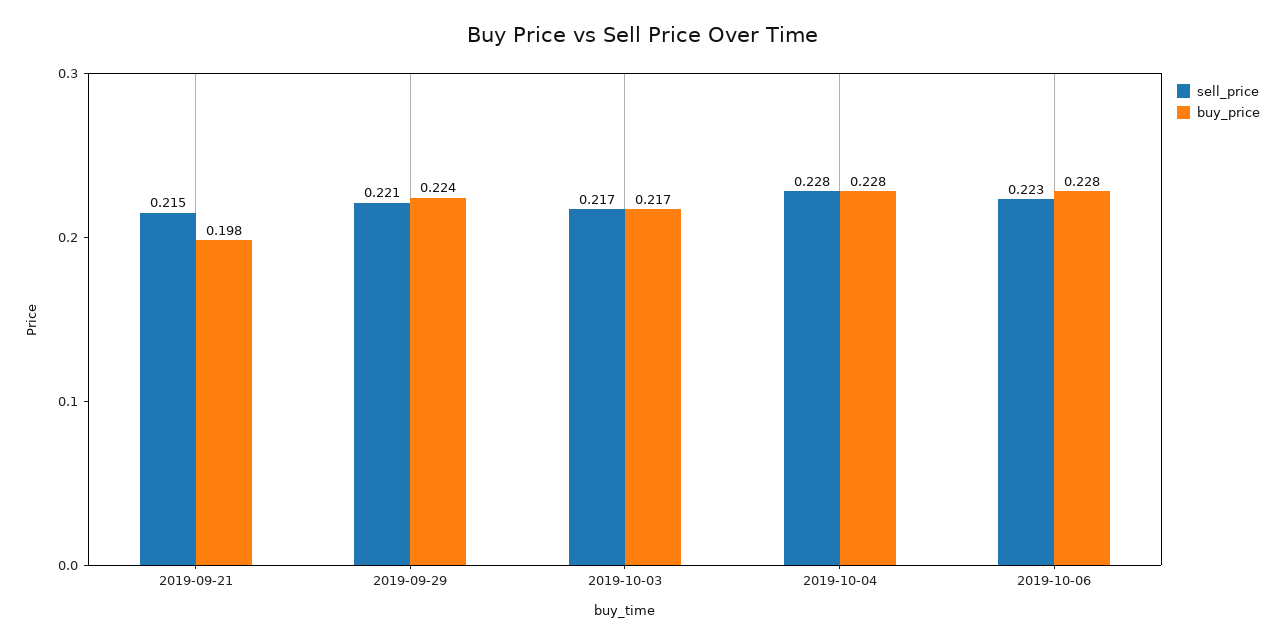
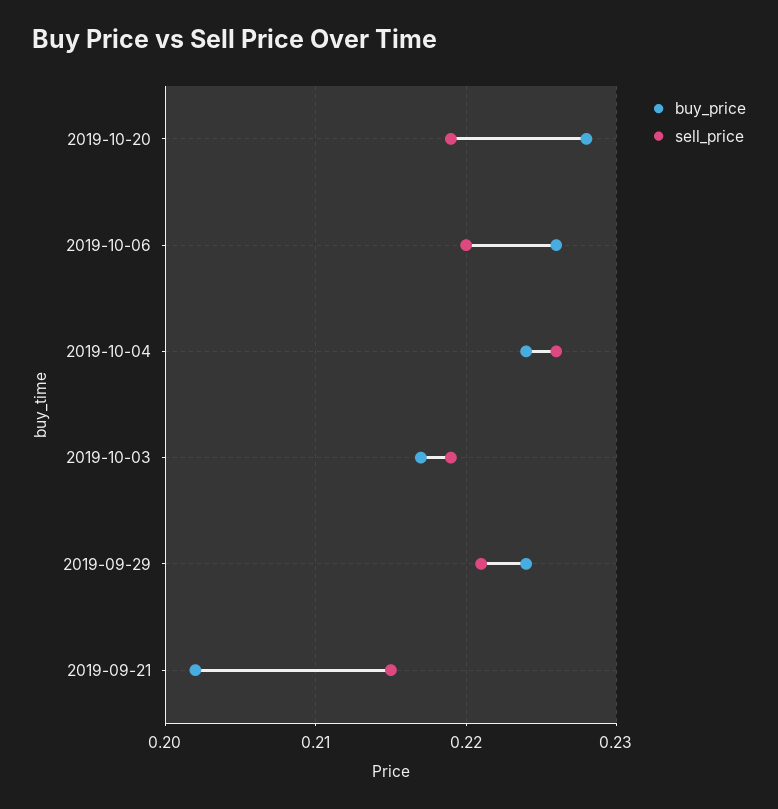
buy_price, 2019-09-21: 0.198 -> 0.202
sell_price, 2019-10-03: 0.217 -> 0.219
sell_price, 2019-10-04: 0.228 -> 0.226
buy_price, 2019-10-04: 0.228 -> 0.224
sell_price, 2019-10-06: 0.223 -> 0.22
buy_price, 2019-10-06: 0.228 -> 0.226
buy_price, 2019-10-20: none -> 0.228
sell_price, 2019-10-20: none -> 0.219

